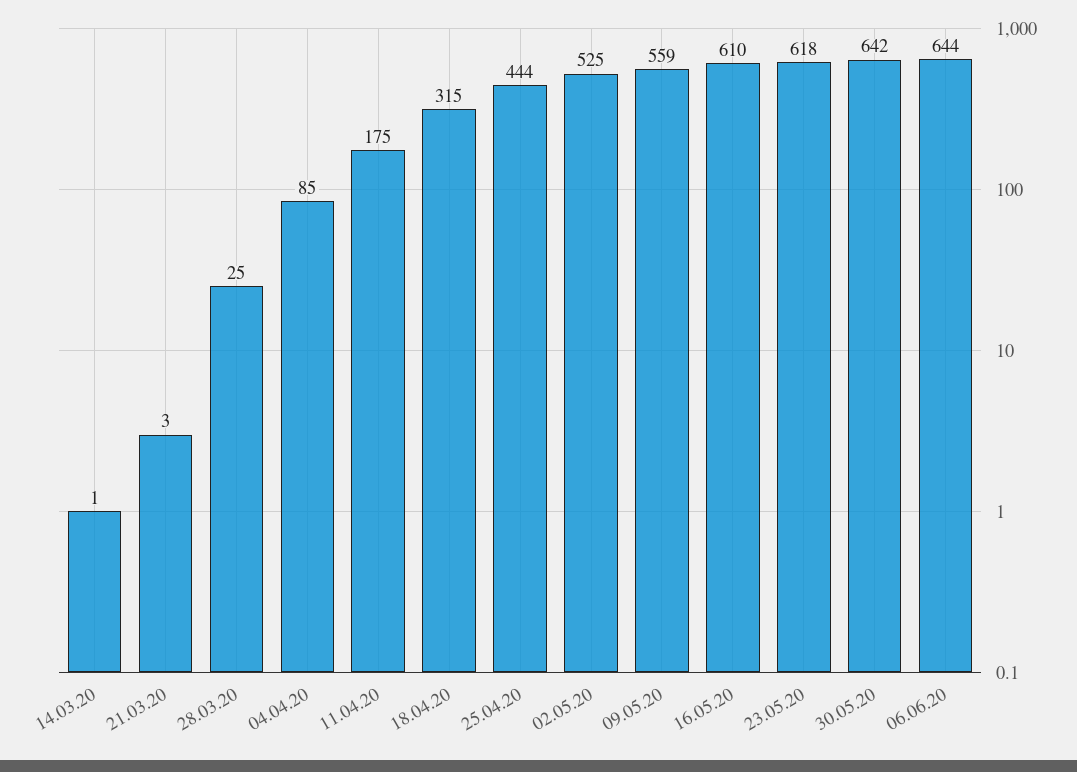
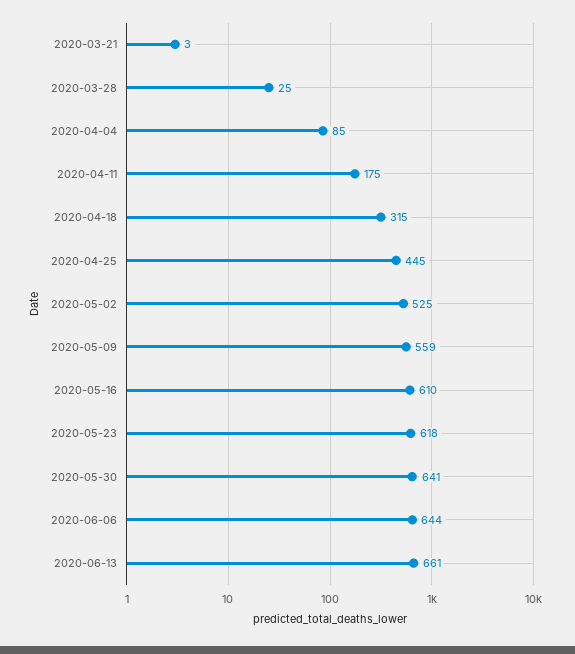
14.03.20: 1 -> none
25.04.20: 444 -> 445
30.05.20: 642 -> 641
2020-06-13: none -> 661

